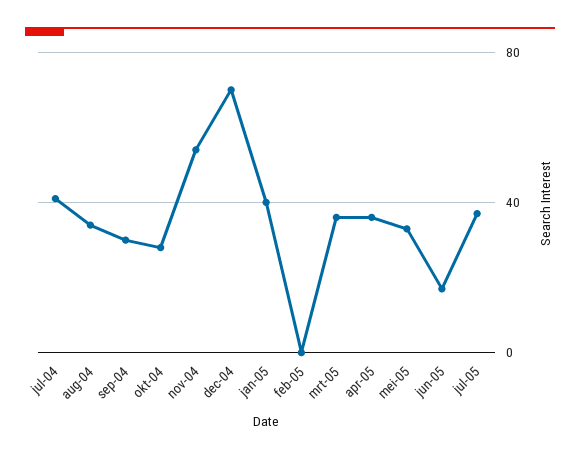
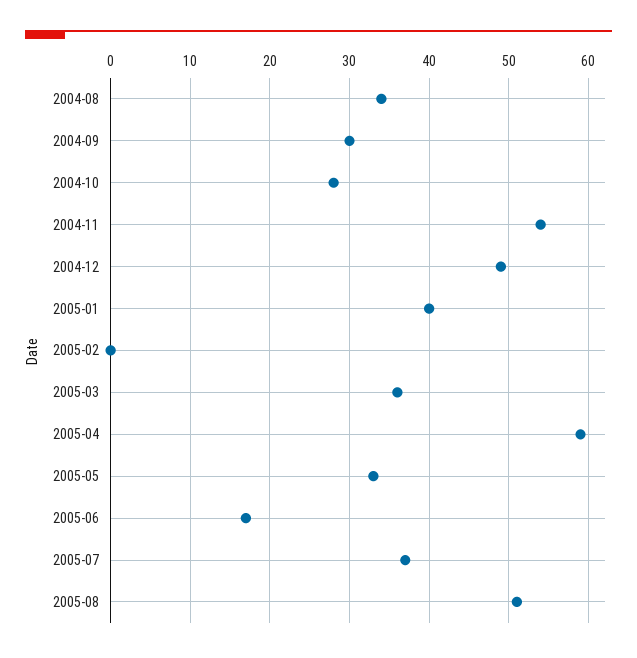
jul-04: 40 -> none
dec-04: 70 -> 49
apr-05: 35 -> 59
2005-08: none -> 51

